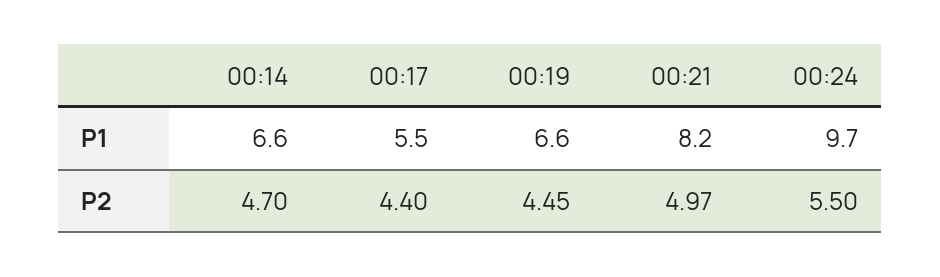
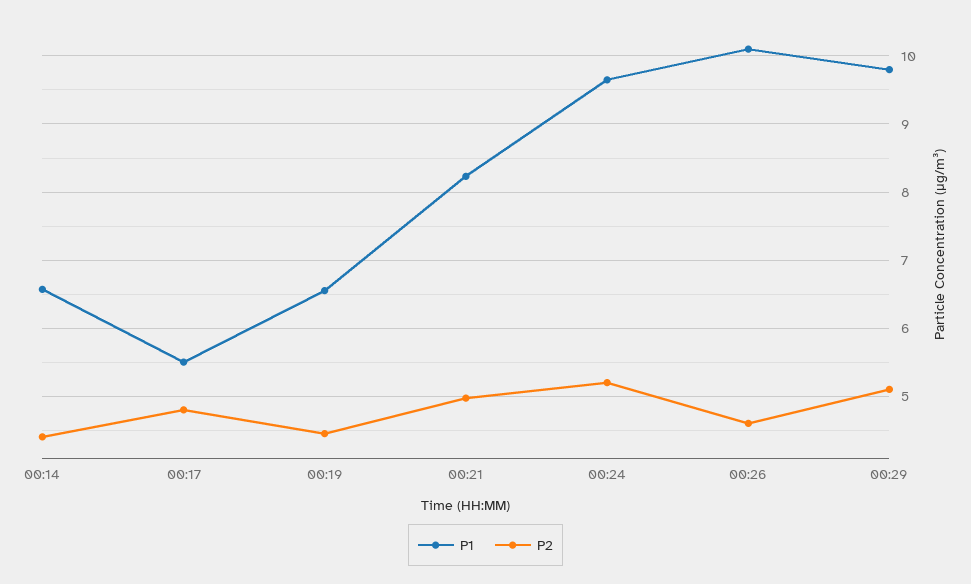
P2, 00:14: 4.7 -> 4.4
P2, 00:17: 4.4 -> 4.8
P2, 00:24: 5.5 -> 5.2
P1, 00:26: none -> 10.1
P2, 00:26: none -> 4.6
P1, 00:29: none -> 9.8
P2, 00:29: none -> 5.1

